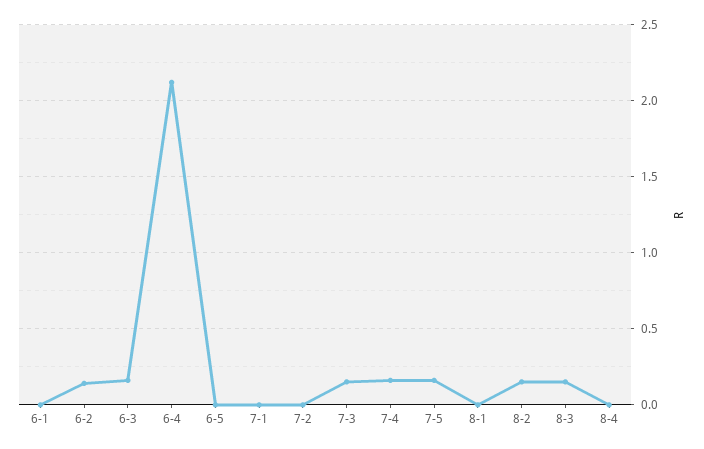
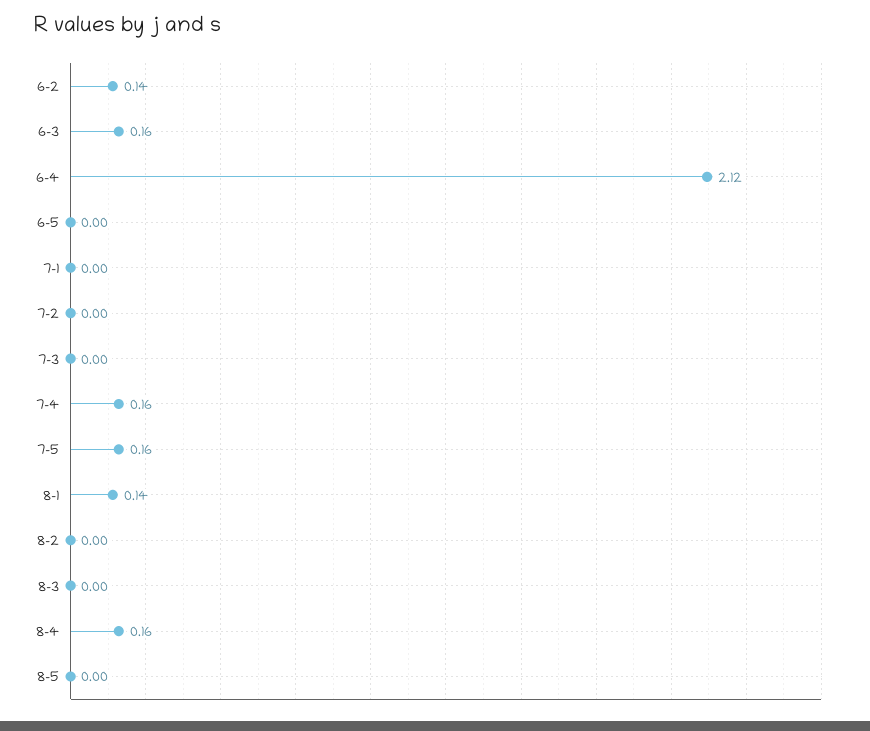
6-1: 0 -> none
7-3: 0.15 -> 0
8-1: 0 -> 0.14
8-2: 0.15 -> 0
8-3: 0.15 -> 0
8-4: 0 -> 0.16
8-5: none -> 0

